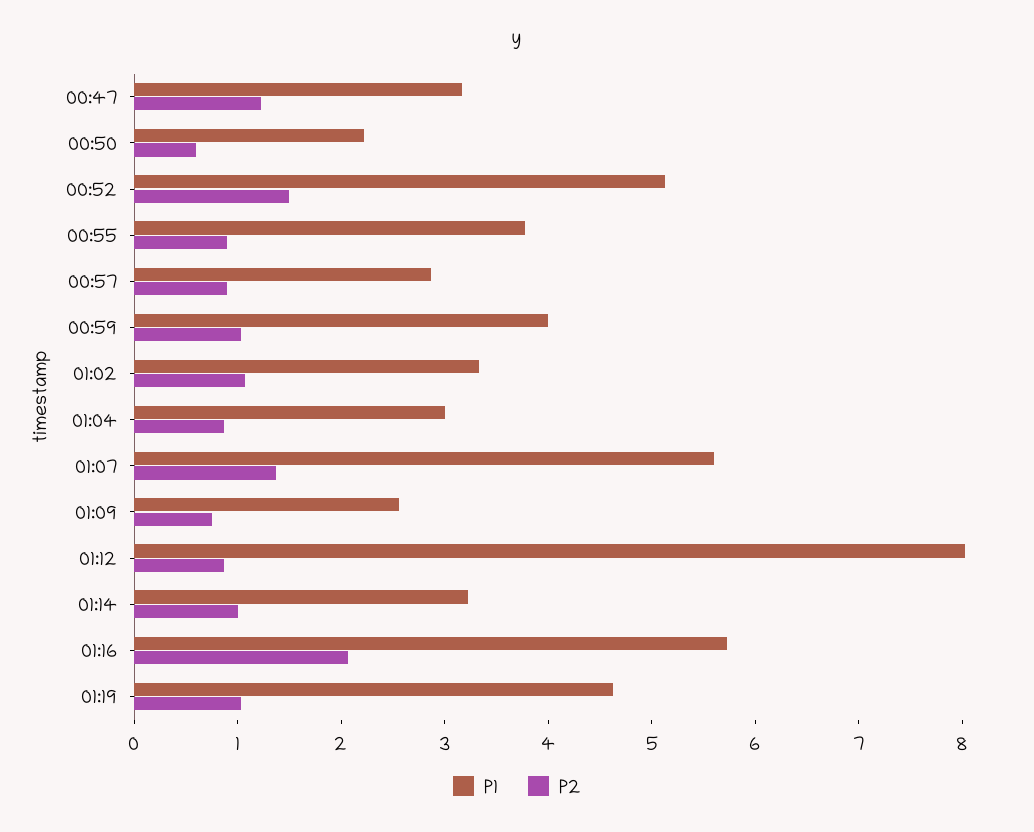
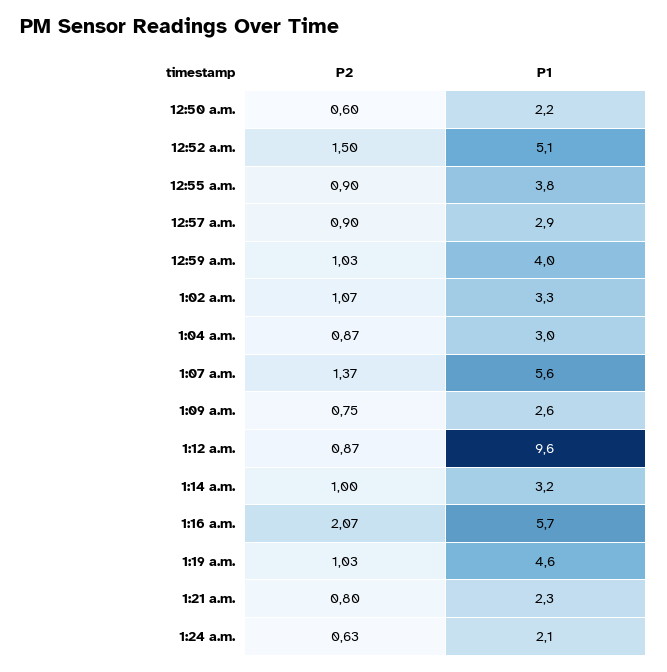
P1, 00:47: 3.2 -> none
P2, 00:47: 1.2 -> none
P1, 01:12: 8 -> 9.6
P2, 1:21 a.m.: none -> 0.8
P1, 1:21 a.m.: none -> 2.3
P2, 1:24 a.m.: none -> 0.63
P1, 1:24 a.m.: none -> 2.1

